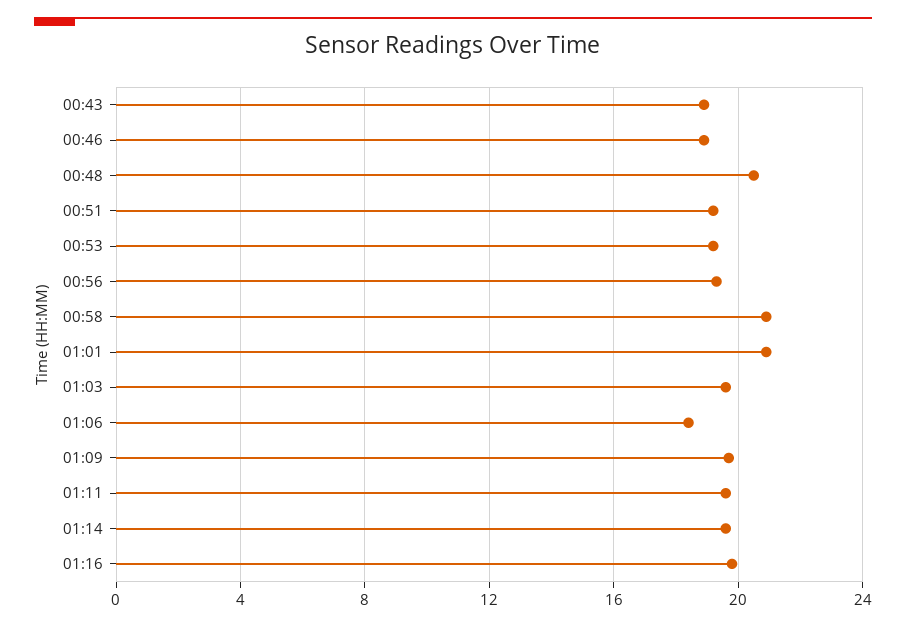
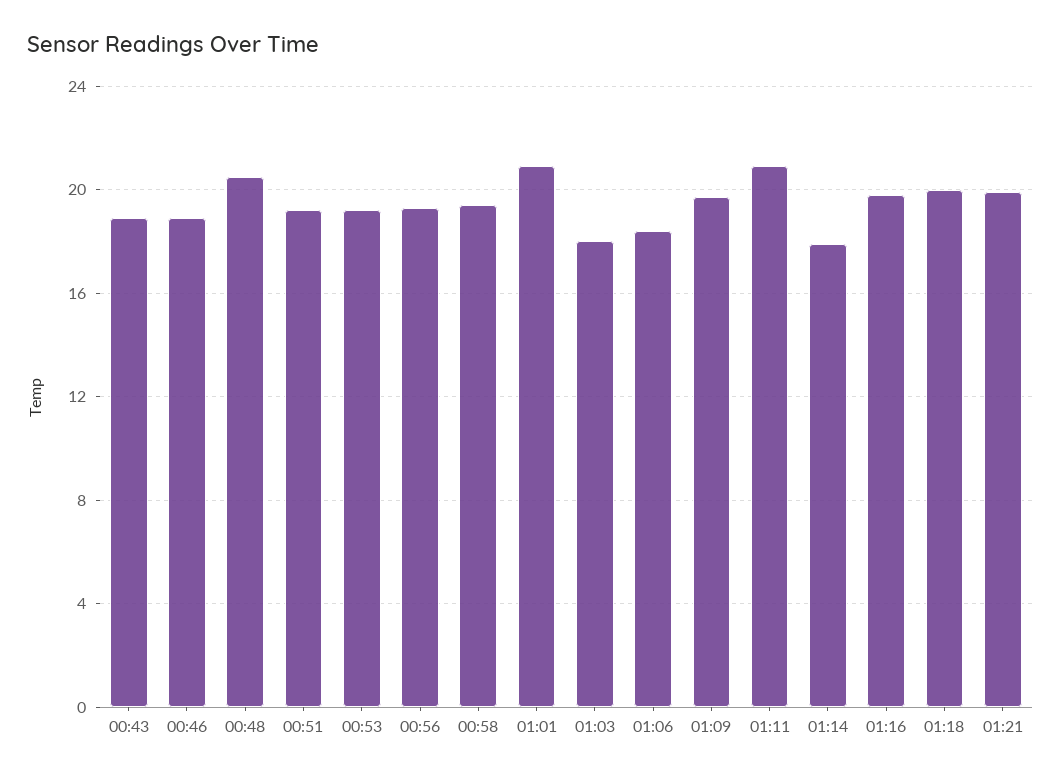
00:58: 21 -> 19.5
01:03: 19.5 -> 18
01:11: 19.5 -> 21
01:14: 19.5 -> 18
01:18: none -> 20
01:21: none -> 20

